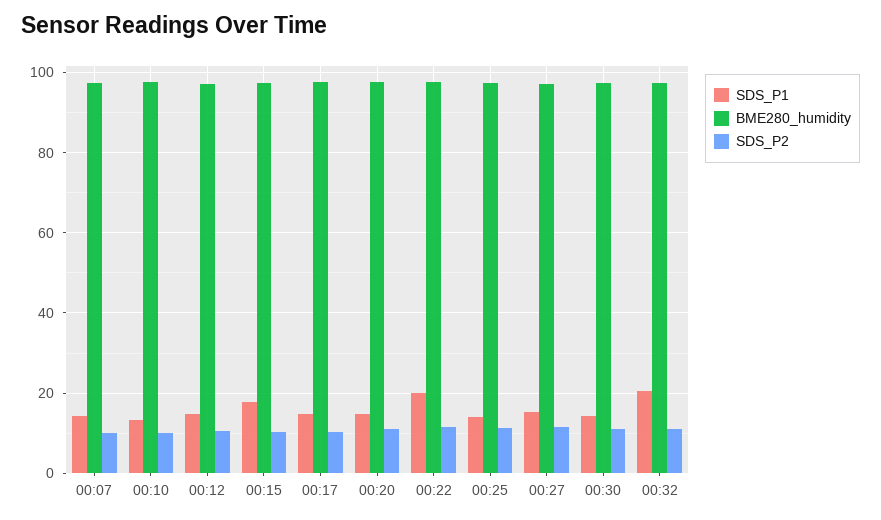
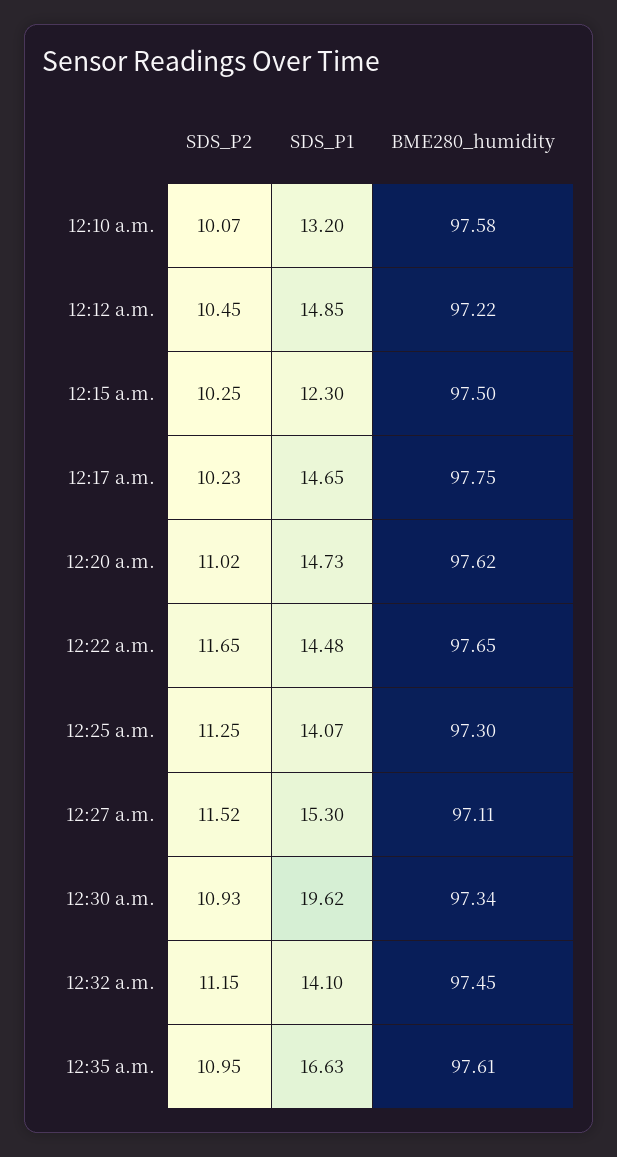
SDS_P1, 00:07: 14 -> none
BME280_humidity, 00:07: 98 -> none
SDS_P2, 00:07: 10 -> none
SDS_P1, 00:15: 18 -> 12.3
SDS_P1, 00:22: 20 -> 14.48
SDS_P1, 00:30: 14 -> 19.62
SDS_P1, 00:32: 20 -> 14.1
SDS_P2, 12:35 a.m.: none -> 10.95
SDS_P1, 12:35 a.m.: none -> 16.63
BME280_humidity, 12:35 a.m.: none -> 97.61

